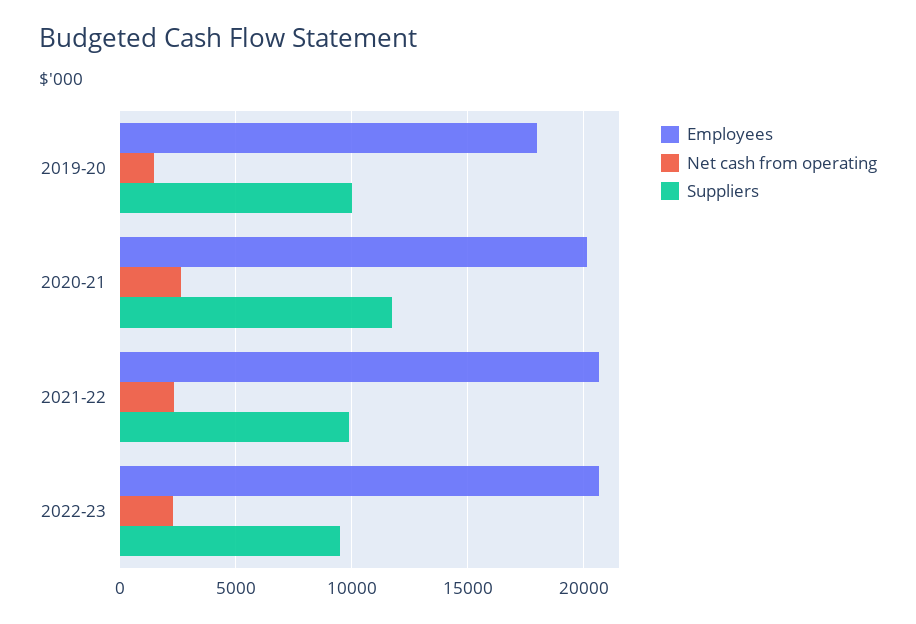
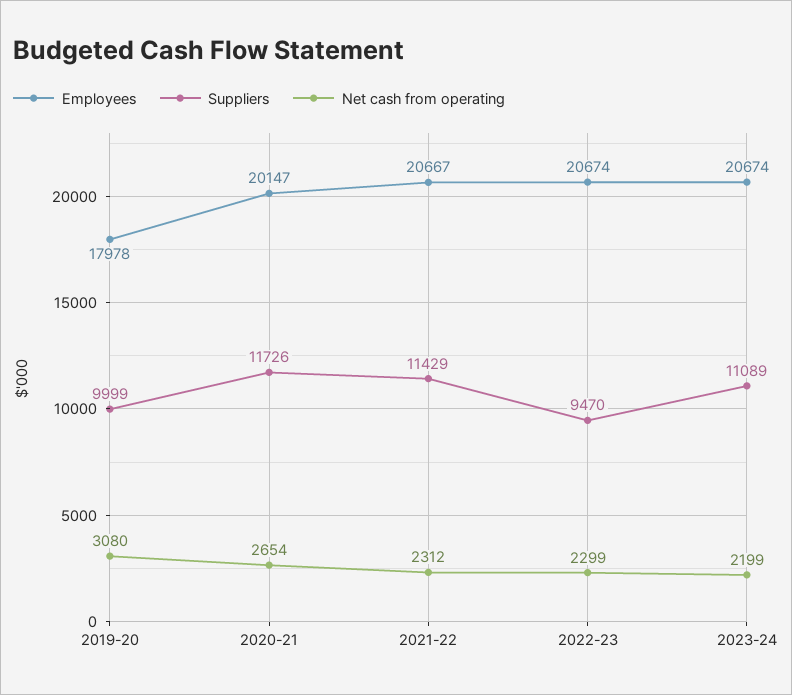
Net cash from operating, 2019-20: 1500 -> 3080
Suppliers, 2021-22: 10000 -> 11429
Employees, 2023-24: none -> 20674
Suppliers, 2023-24: none -> 11089
Net cash from operating, 2023-24: none -> 2199

